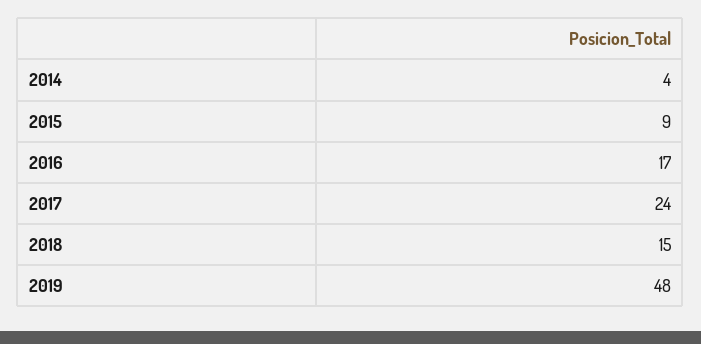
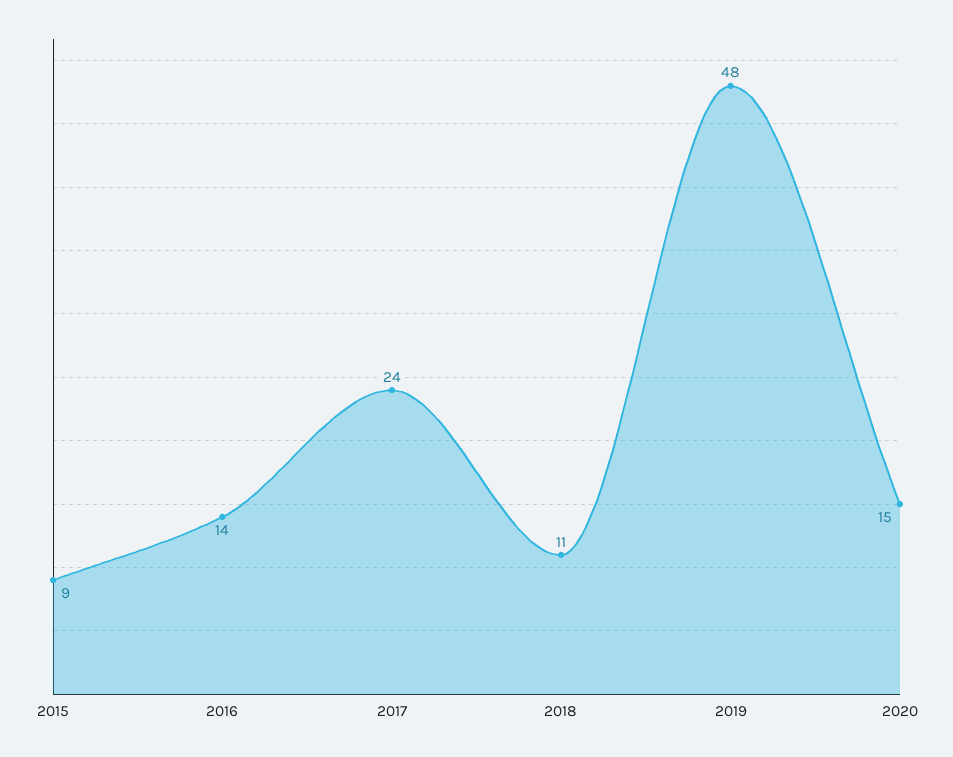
2014: 4 -> none
2016: 17 -> 14
2018: 15 -> 11
2020: none -> 15

